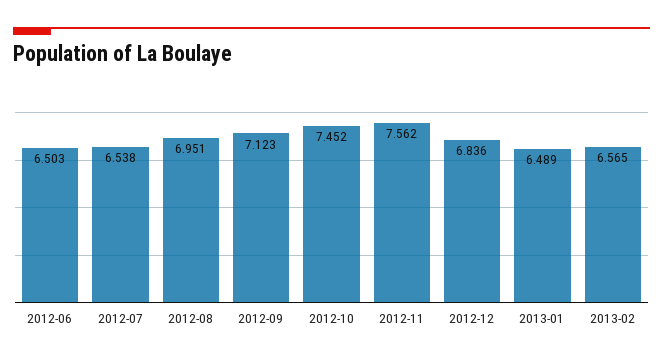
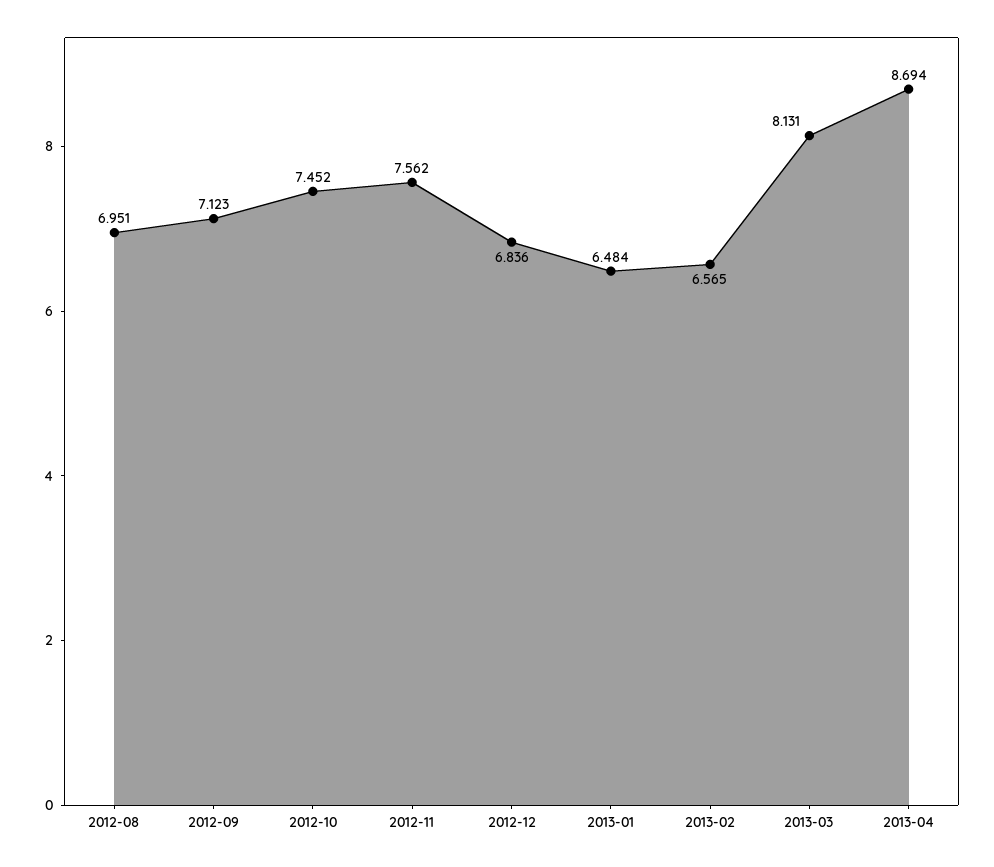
2012-06: 6.503 -> none
2012-07: 6.538 -> none
2013-01: 6.489 -> 6.484
2013-03: none -> 8.131
2013-04: none -> 8.694

